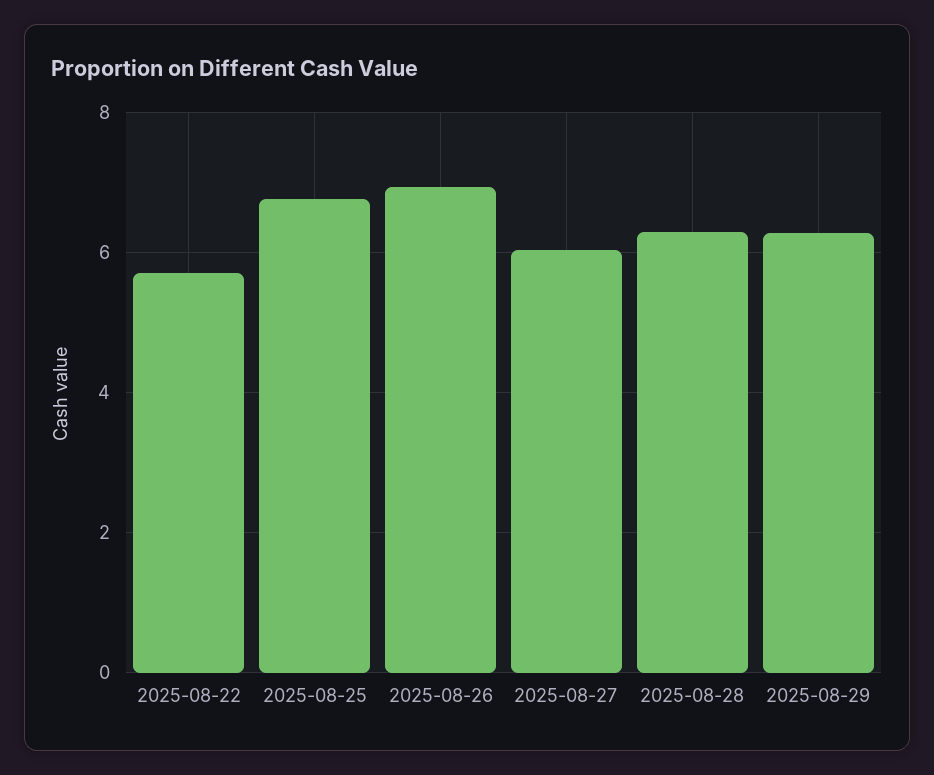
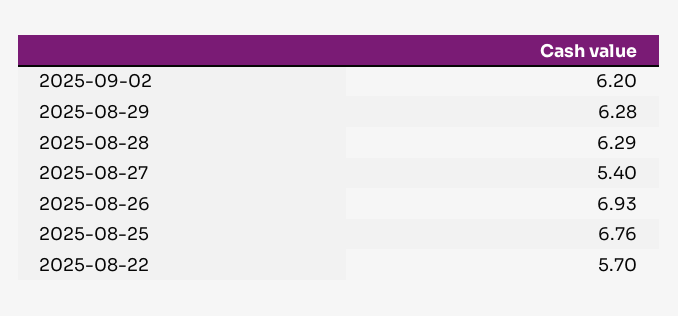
2025-08-27: 6 -> 5.4
2025-09-02: none -> 6.2

